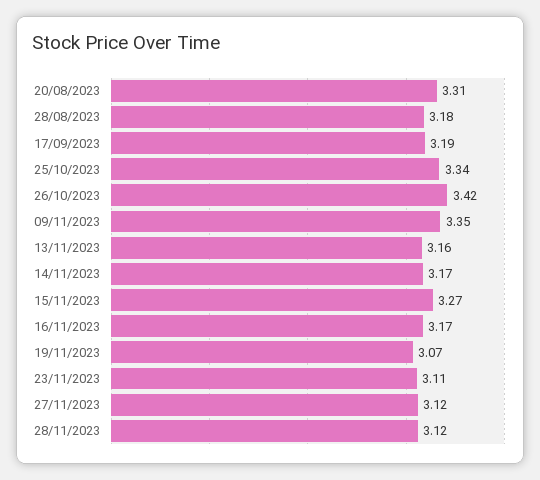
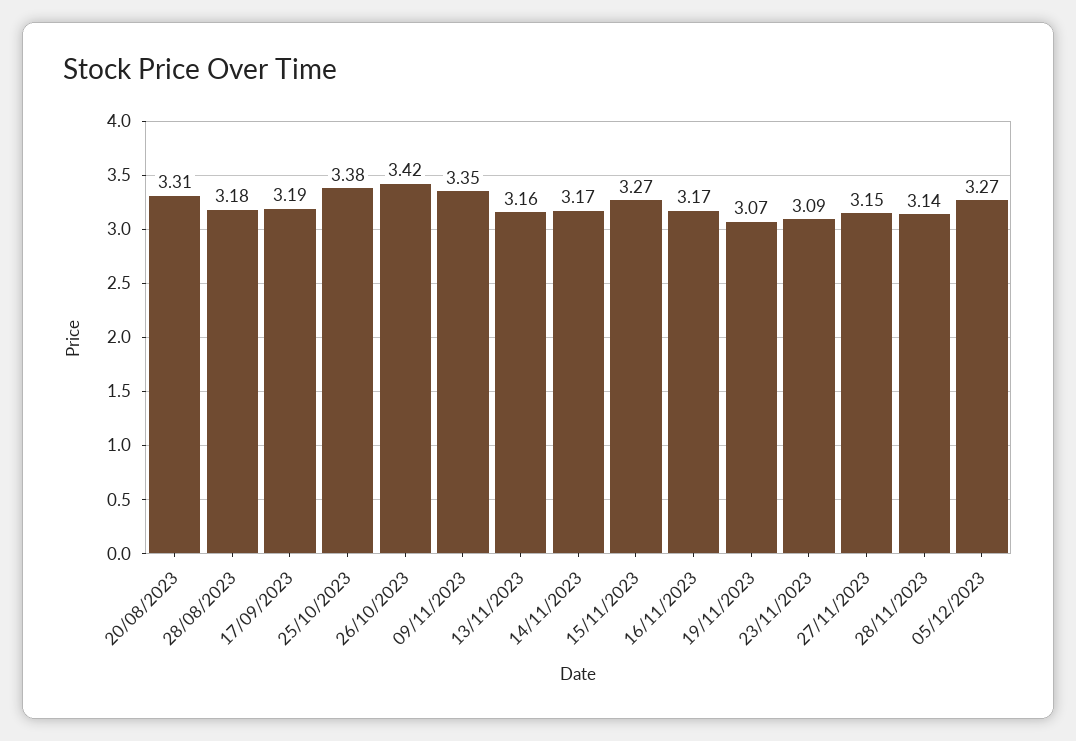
25/10/2023: 3.34 -> 3.38
23/11/2023: 3.11 -> 3.09
27/11/2023: 3.12 -> 3.15
28/11/2023: 3.12 -> 3.14
05/12/2023: none -> 3.27

